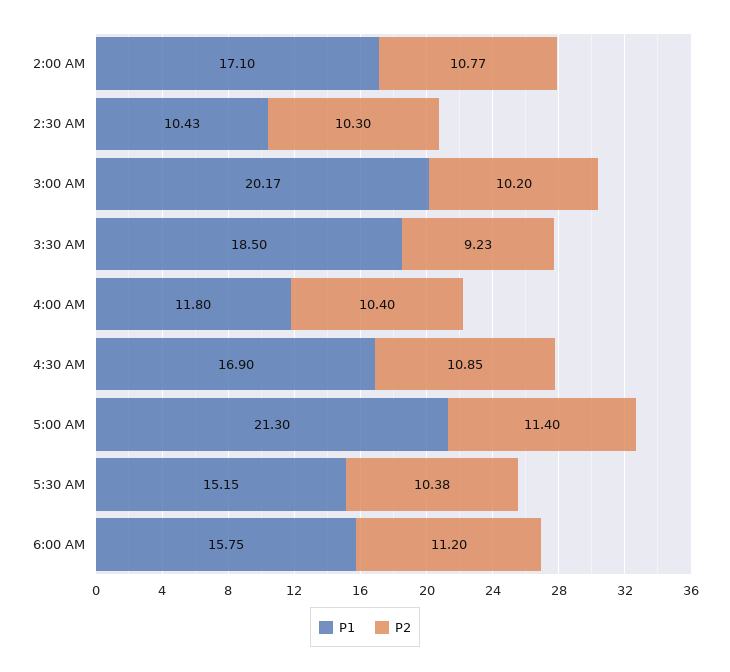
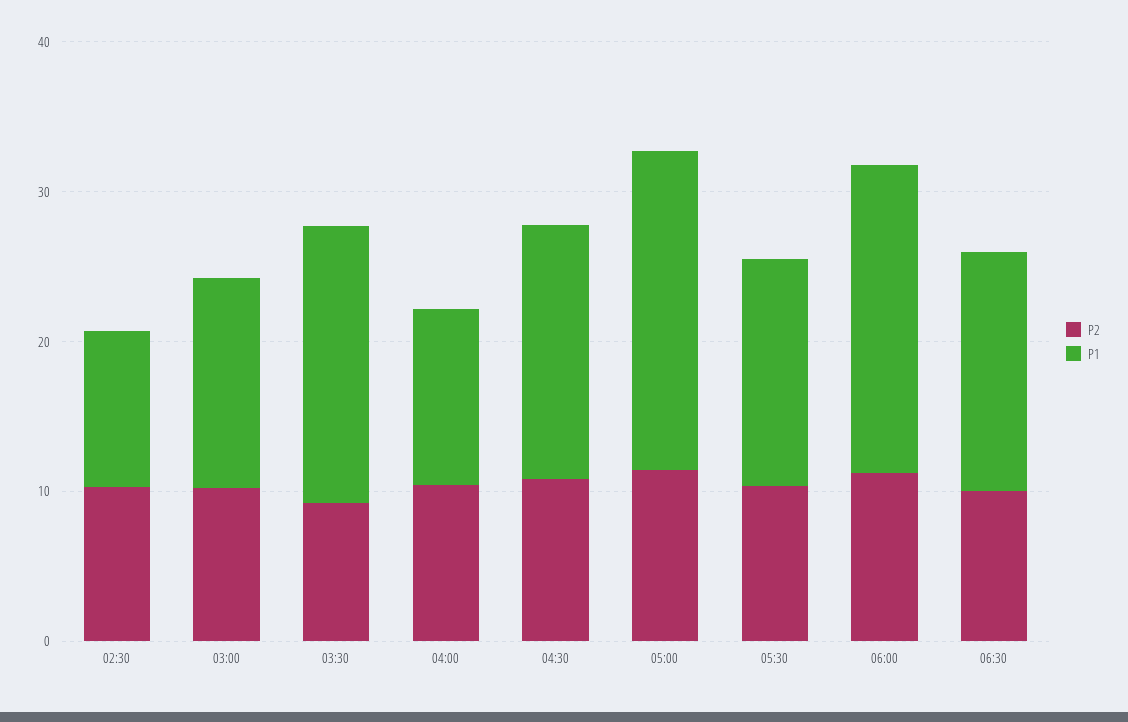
P1, 2:00 AM: 17.1 -> none
P2, 2:00 AM: 10.77 -> none
P1, 3:00 AM: 20.17 -> 14
P1, 6:00 AM: 15.75 -> 20
P2, 06:30: none -> 10
P1, 06:30: none -> 16

